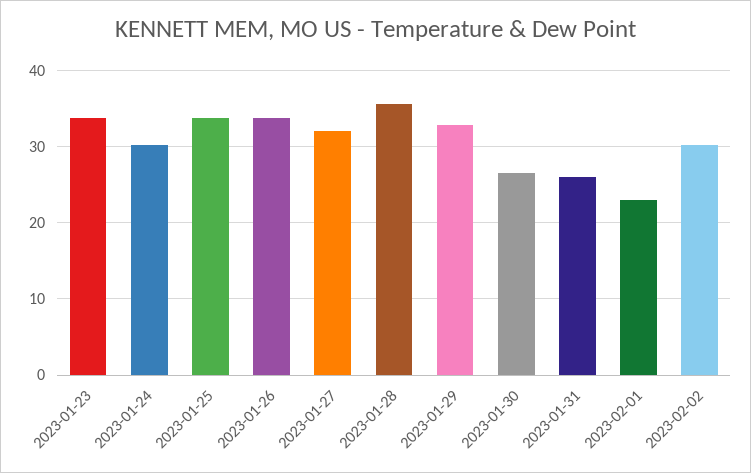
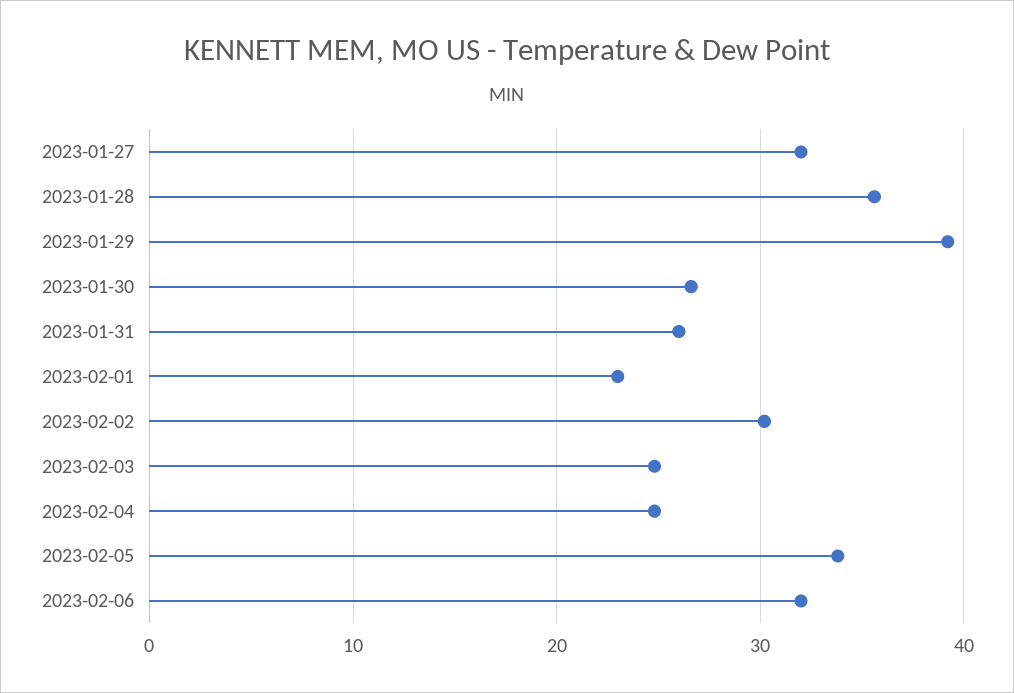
2023-01-23: 34 -> none
2023-01-24: 30 -> none
2023-01-25: 34 -> none
2023-01-26: 34 -> none
2023-01-29: 33 -> 39
2023-02-03: none -> 25
2023-02-04: none -> 25
2023-02-05: none -> 34
2023-02-06: none -> 32

